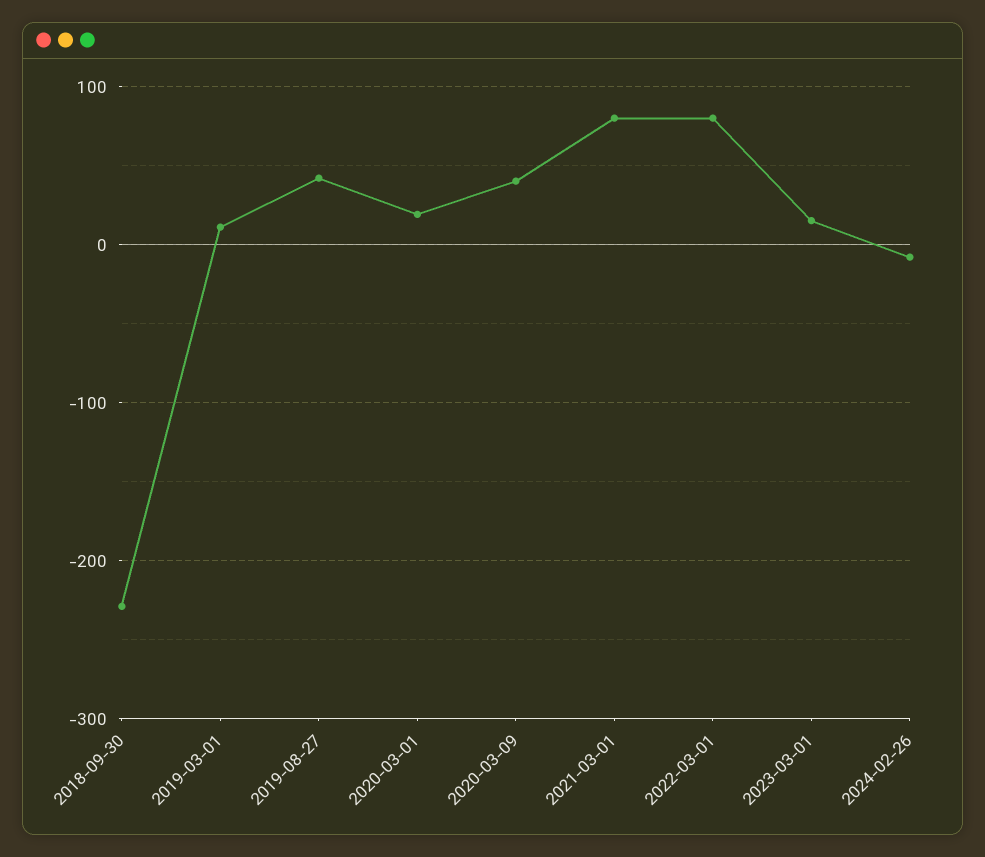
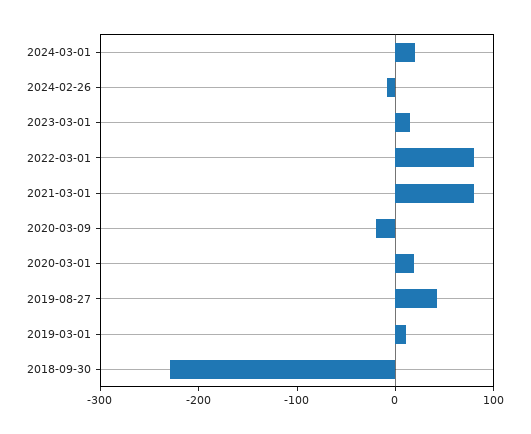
2020-03-09: 40 -> -20
2024-03-01: none -> 20

